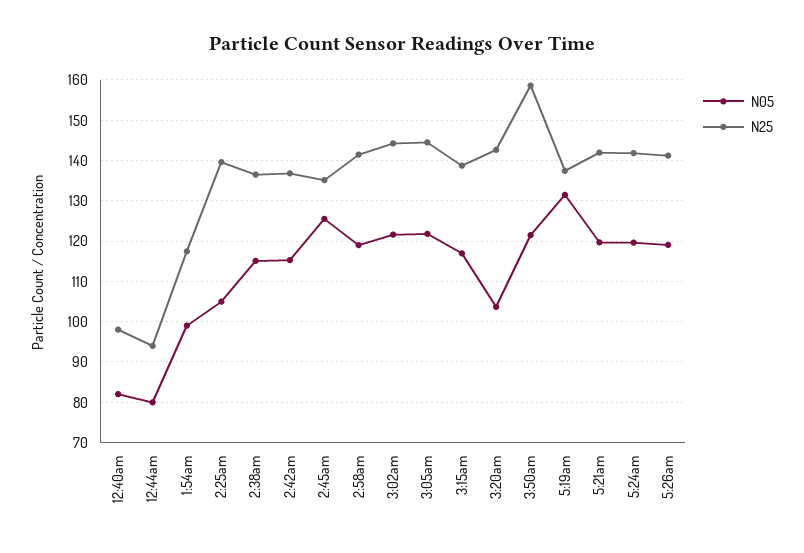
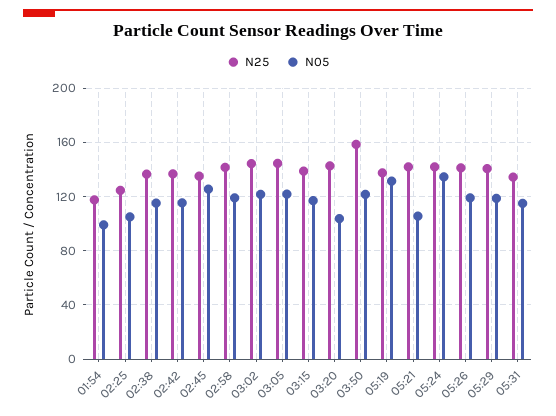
N05, 12:40am: 82 -> none
N25, 12:40am: 98 -> none
N05, 12:44am: 80 -> none
N25, 12:44am: 94 -> none
N25, 2:25am: 140 -> 125
N05, 5:21am: 120 -> 105
N05, 5:24am: 120 -> 135
N25, 05:29: none -> 140
N05, 05:29: none -> 120
N25, 05:31: none -> 135
N05, 05:31: none -> 115

